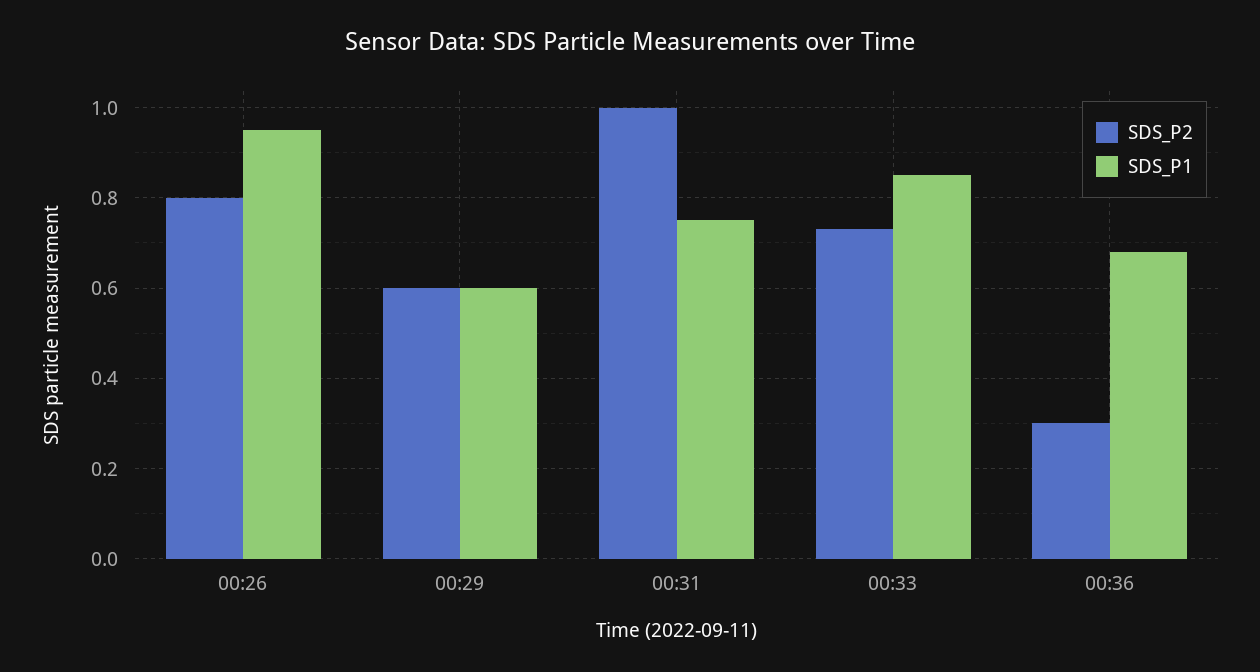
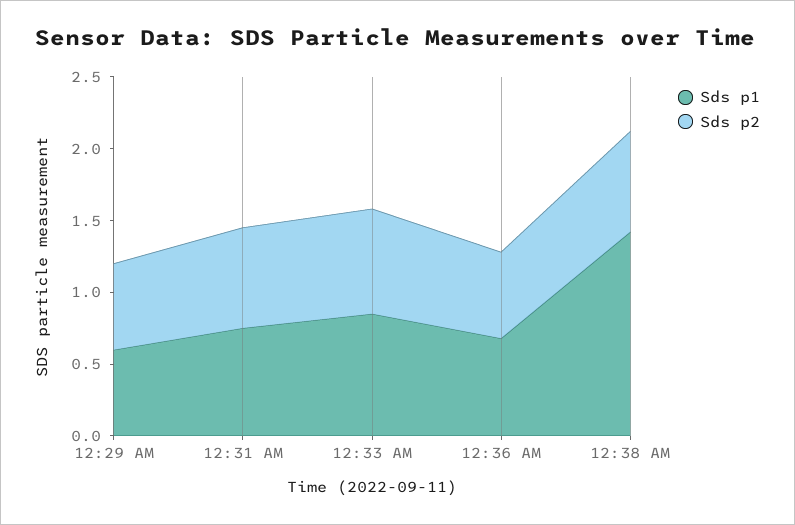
SDS_P2, 00:26: 0.8 -> none
SDS_P1, 00:26: 0.95 -> none
SDS_P2, 00:31: 1 -> 0.7
SDS_P2, 00:36: 0.3 -> 0.6
SDS_P1, 12:38 AM: none -> 1.4
SDS_P2, 12:38 AM: none -> 0.7

